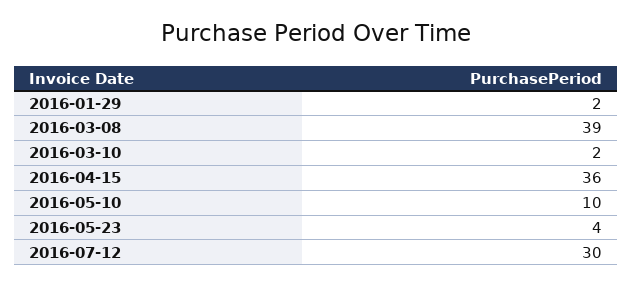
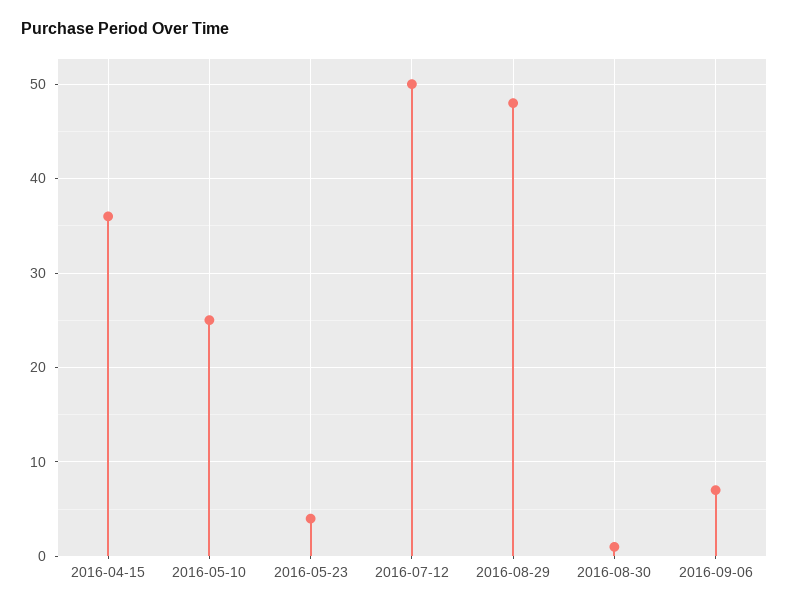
2016-01-29: 2 -> none
2016-03-08: 39 -> none
2016-03-10: 2 -> none
2016-05-10: 10 -> 25
2016-07-12: 30 -> 50
2016-08-29: none -> 48
2016-08-30: none -> 1
2016-09-06: none -> 7

